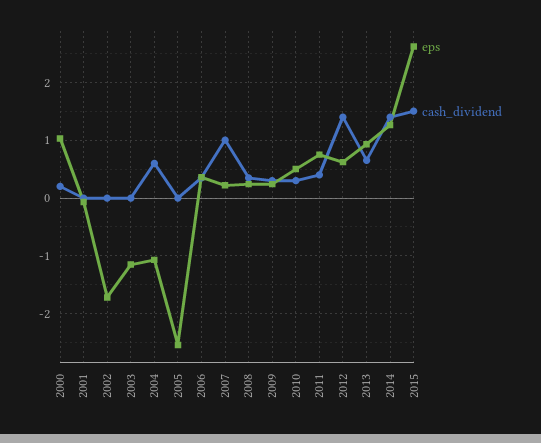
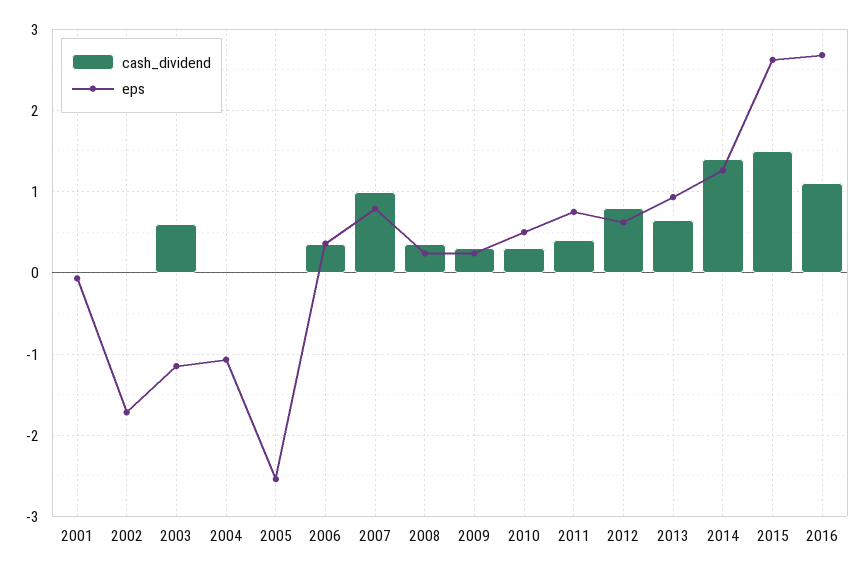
eps, 2000: 1 -> none
cash_dividend, 2000: 0.2 -> none
cash_dividend, 2003: 0 -> 0.6
cash_dividend, 2004: 0.6 -> 0
eps, 2007: 0.2 -> 0.8
cash_dividend, 2012: 1.4 -> 0.8
cash_dividend, 2016: none -> 1.1
eps, 2016: none -> 2.7

